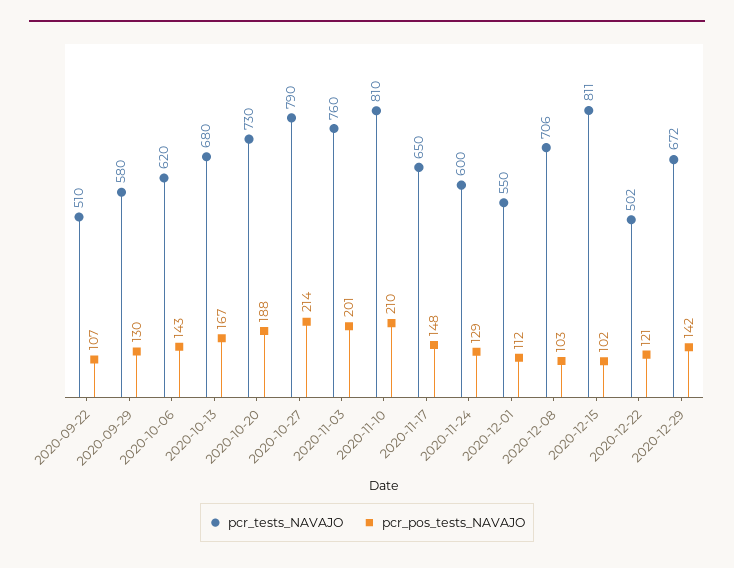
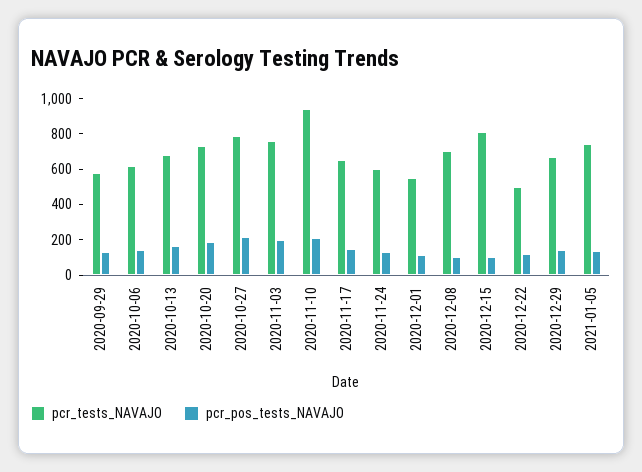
pcr_tests_NAVAJO, 2020-09-22: 510 -> none
pcr_pos_tests_NAVAJO, 2020-09-22: 107 -> none
pcr_tests_NAVAJO, 2020-11-10: 810 -> 950
pcr_tests_NAVAJO, 2021-01-05: none -> 750
pcr_pos_tests_NAVAJO, 2021-01-05: none -> 150

